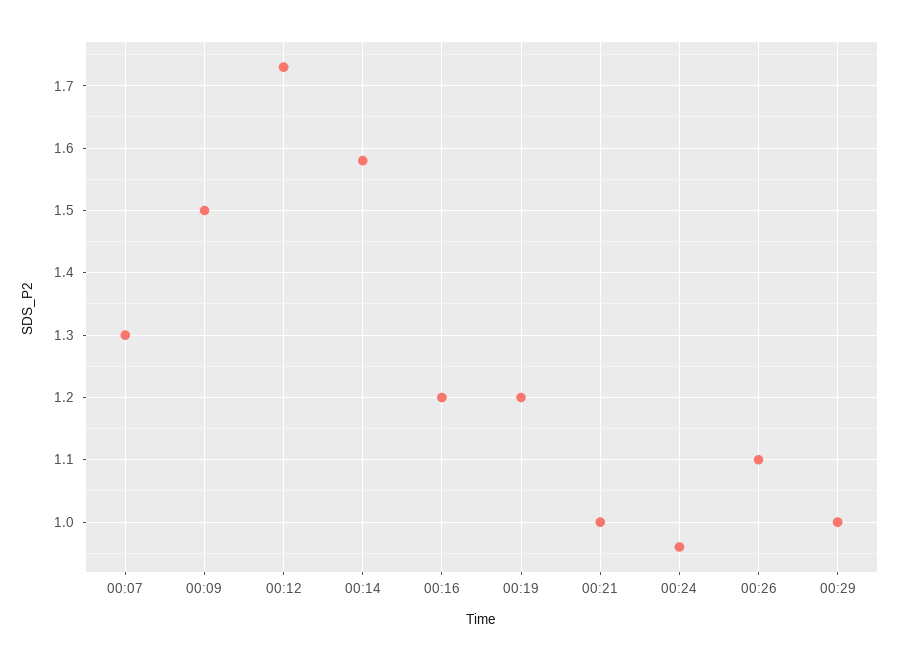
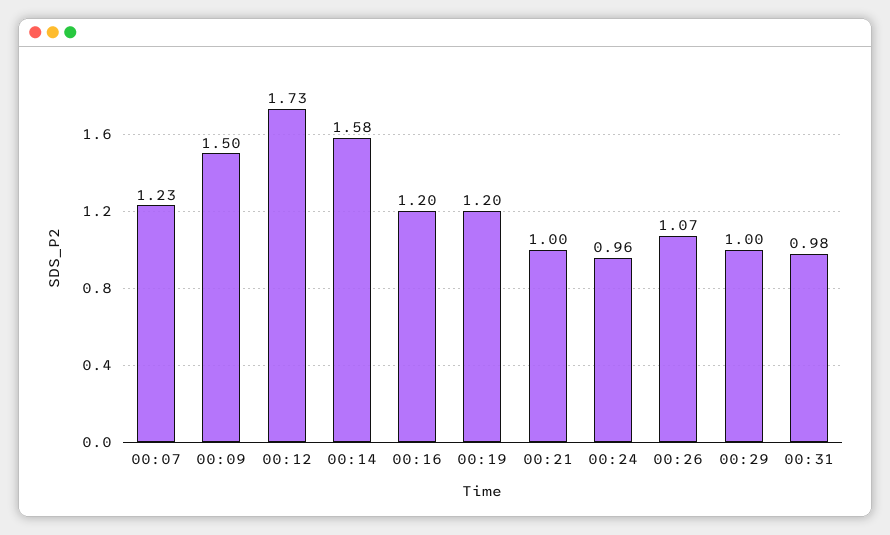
00:07: 1.3 -> 1.23
00:26: 1.1 -> 1.07
00:31: none -> 0.98

